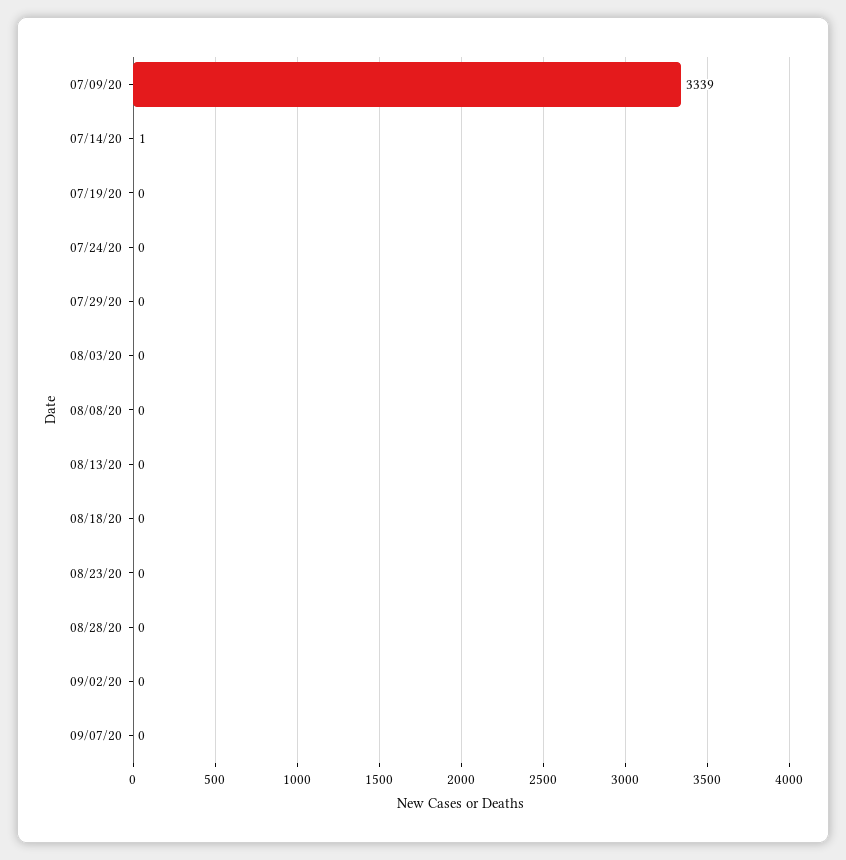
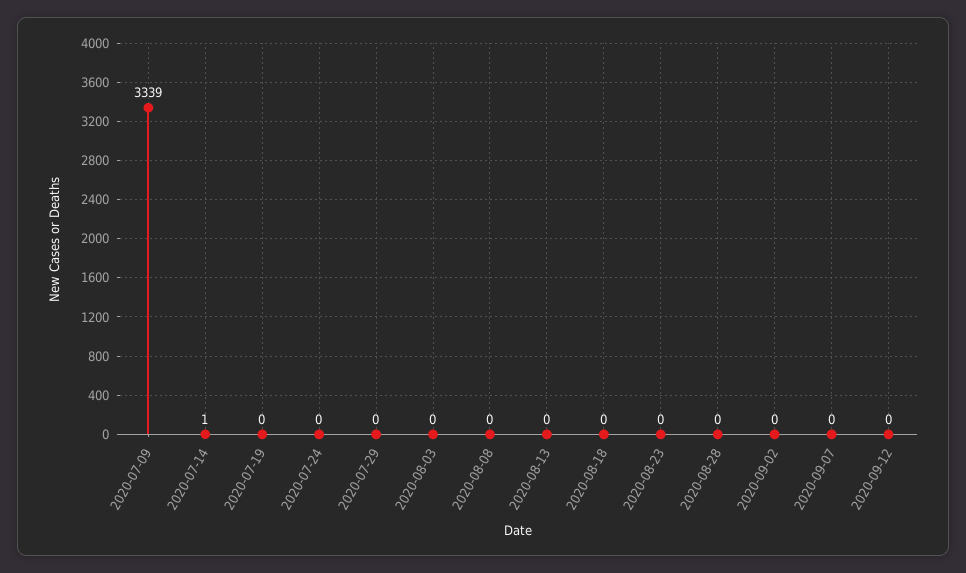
2020-09-12: none -> 0

